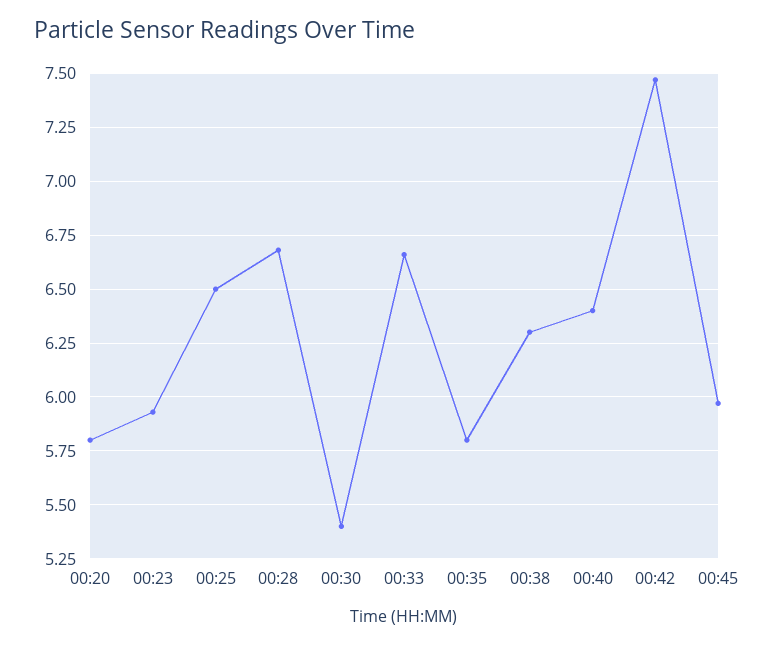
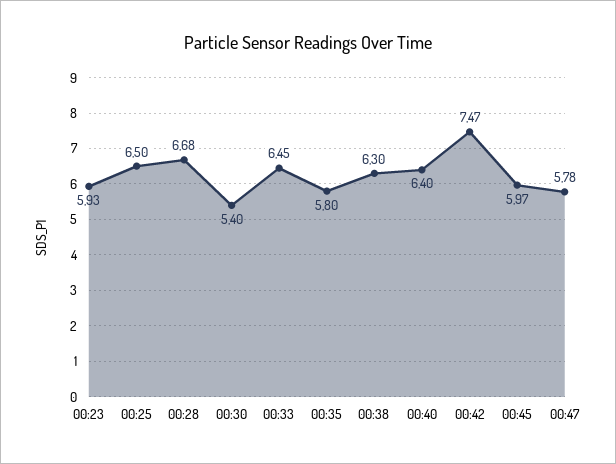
00:20: 5.8 -> none
00:33: 6.65 -> 6.45
00:47: none -> 5.78

